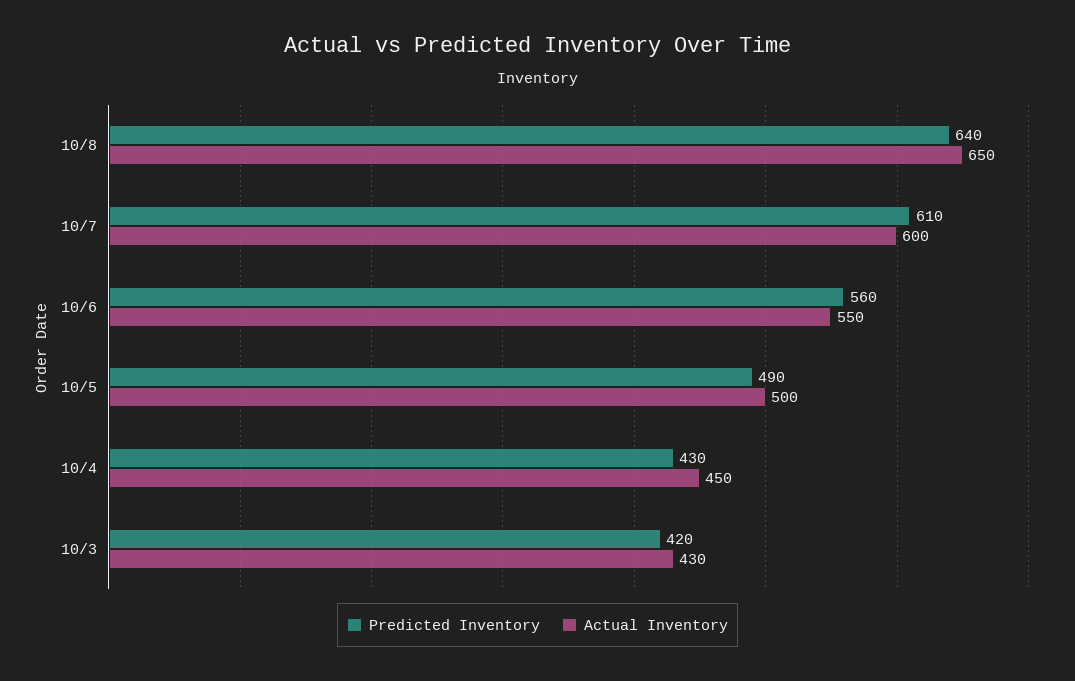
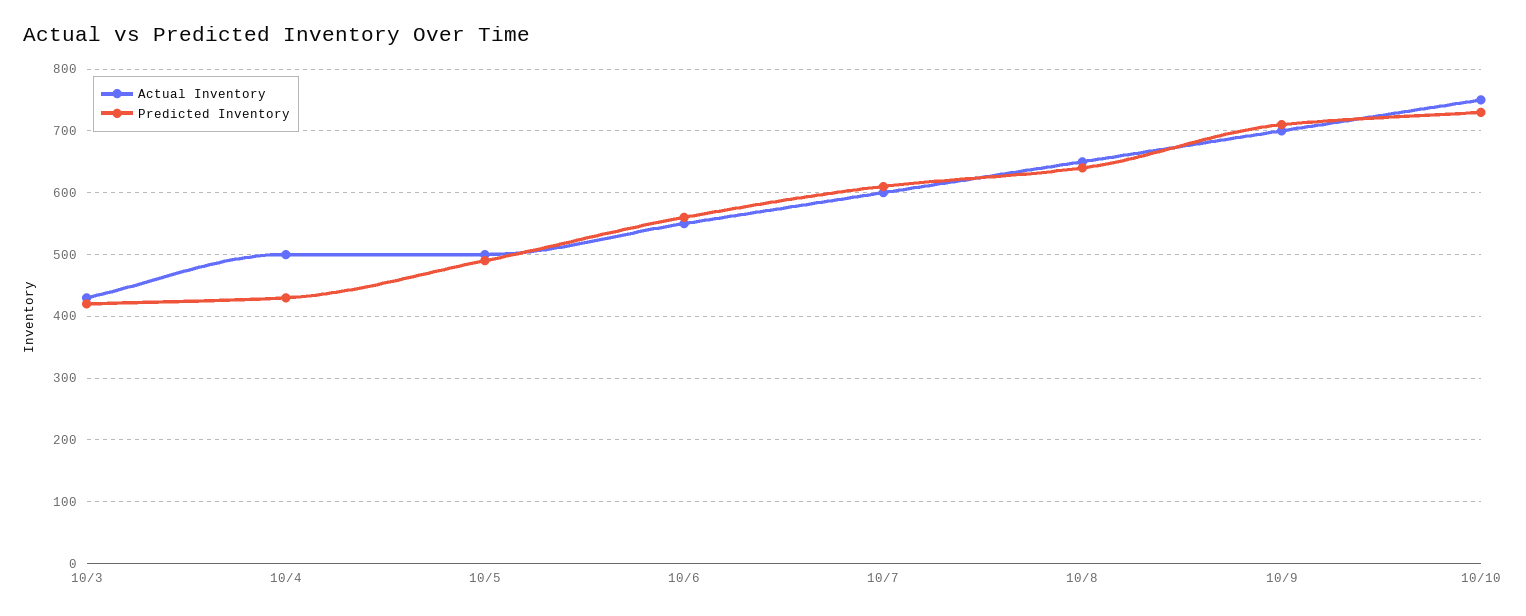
Actual Inventory, 10/4: 450 -> 500
Actual Inventory, 10/9: none -> 700
Predicted Inventory, 10/9: none -> 710
Actual Inventory, 10/10: none -> 750
Predicted Inventory, 10/10: none -> 730

